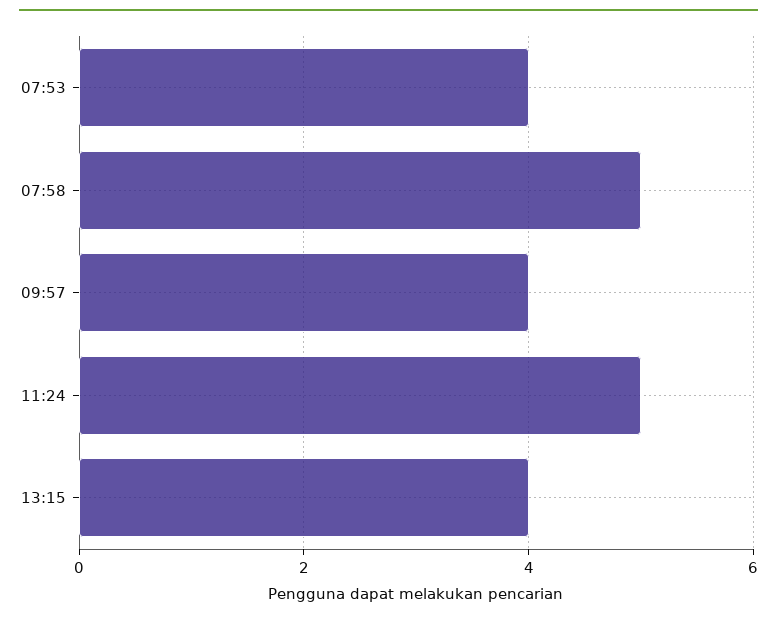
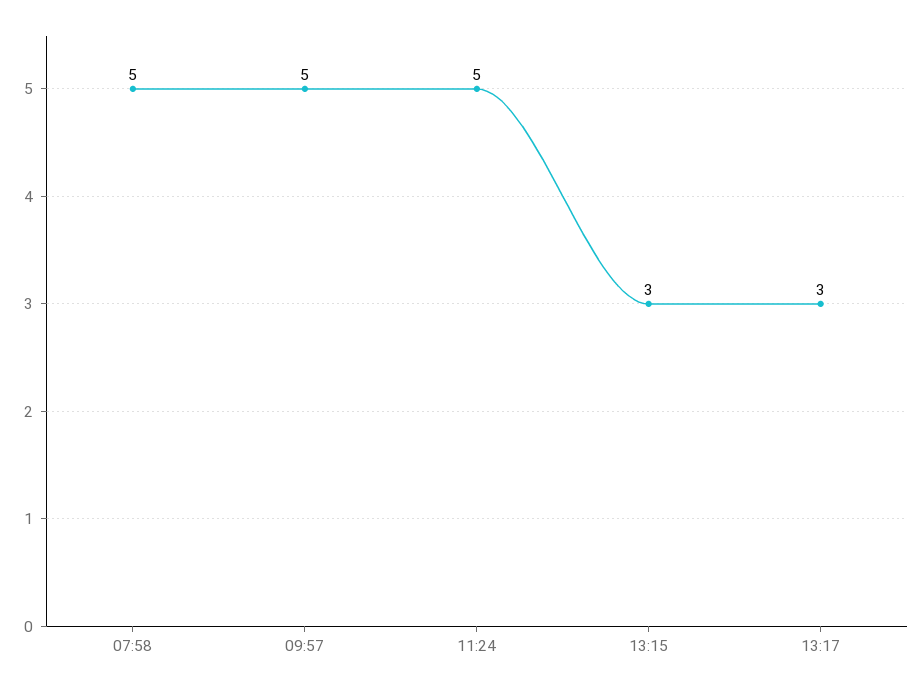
07:53: 4 -> none
09:57: 4 -> 5
13:15: 4 -> 3
13:17: none -> 3

